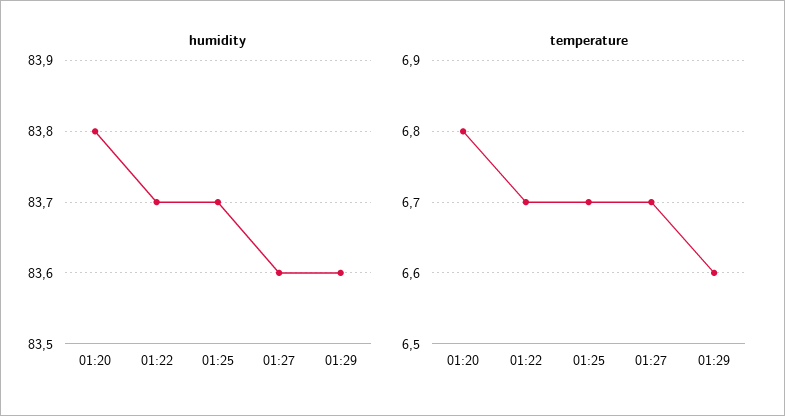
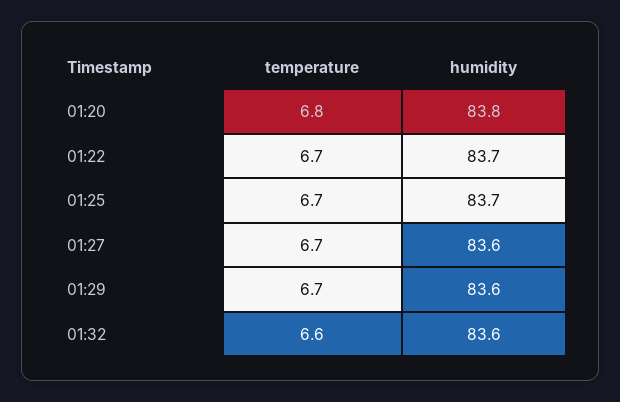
temperature, 01:29: 6.6 -> 6.7
temperature, 01:32: none -> 6.6
humidity, 01:32: none -> 83.6

